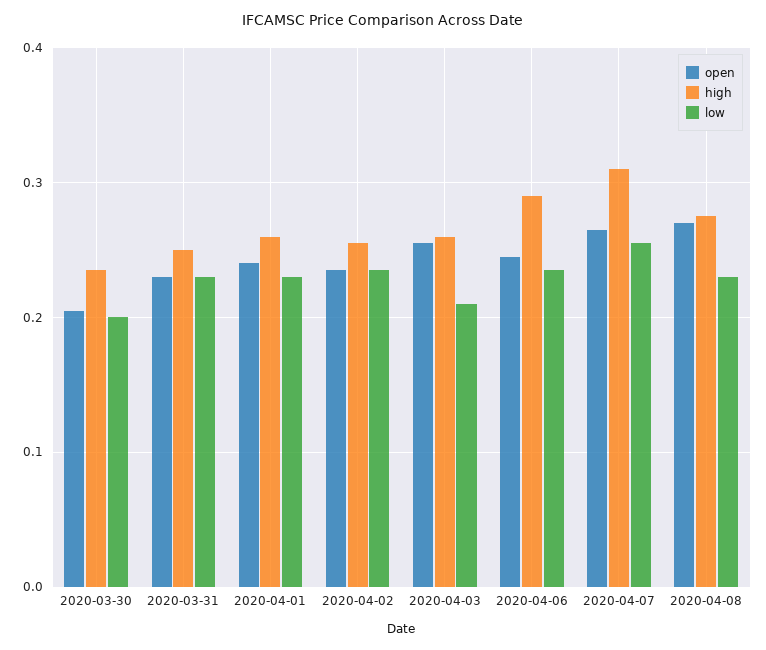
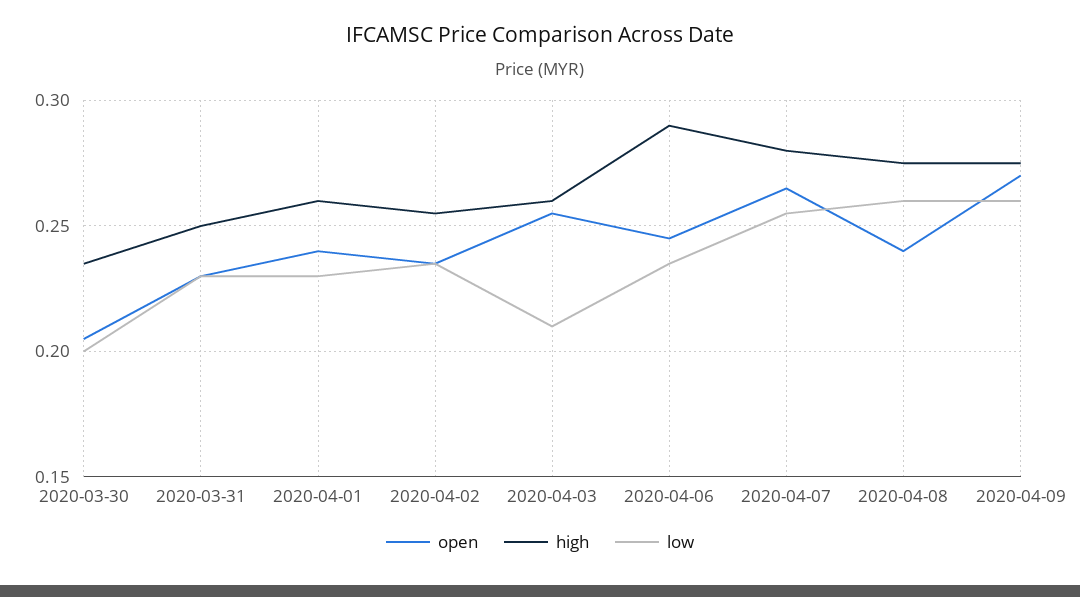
high, 2020-04-07: 0.31 -> 0.28
open, 2020-04-08: 0.27 -> 0.24
low, 2020-04-08: 0.23 -> 0.26
open, 2020-04-09: none -> 0.27
high, 2020-04-09: none -> 0.275
low, 2020-04-09: none -> 0.26

